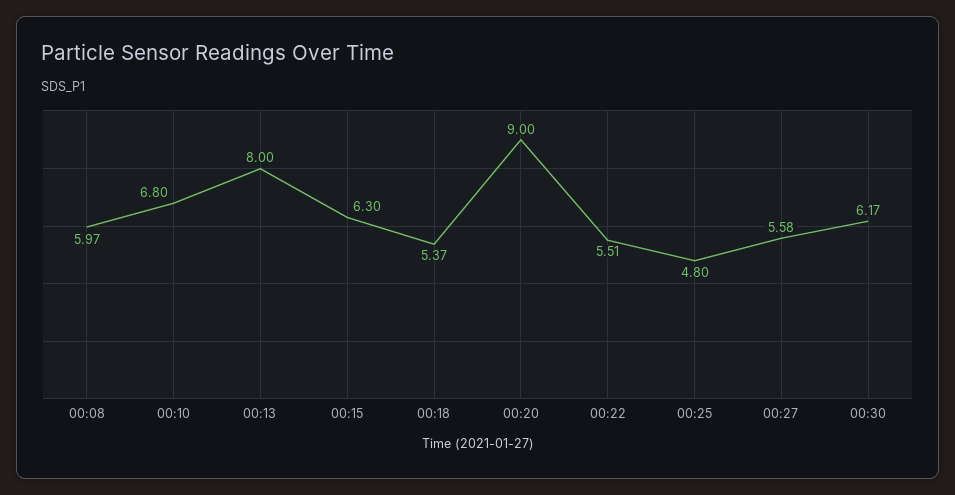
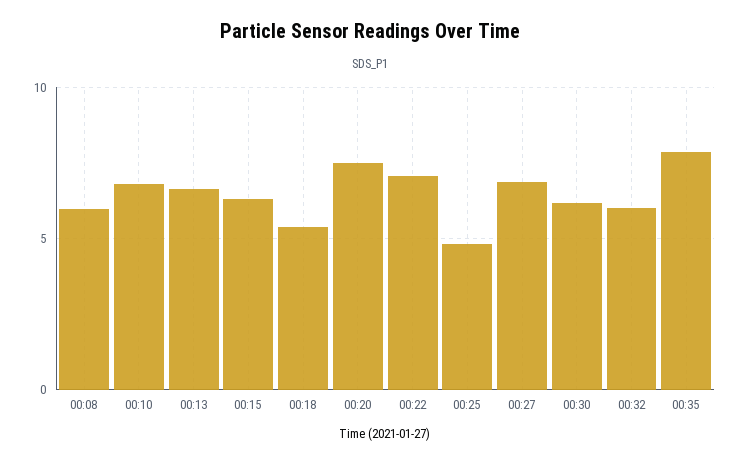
00:13: 8 -> 6.5
00:20: 9 -> 7.5
00:22: 5.51 -> 7
00:27: 5.58 -> 7
00:32: none -> 6
00:35: none -> 8

